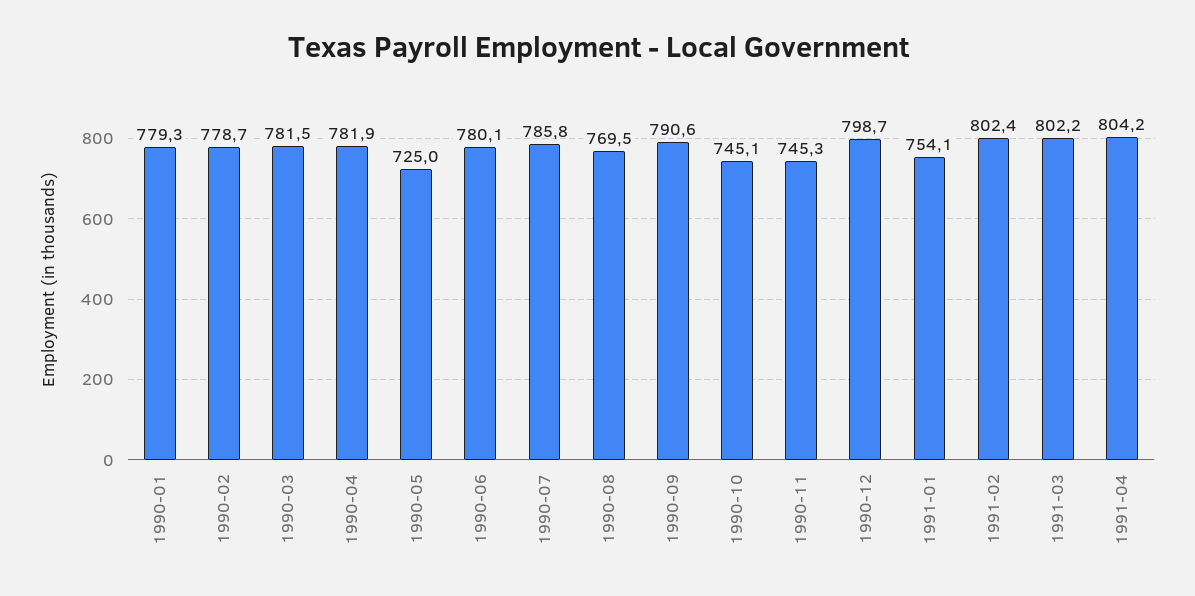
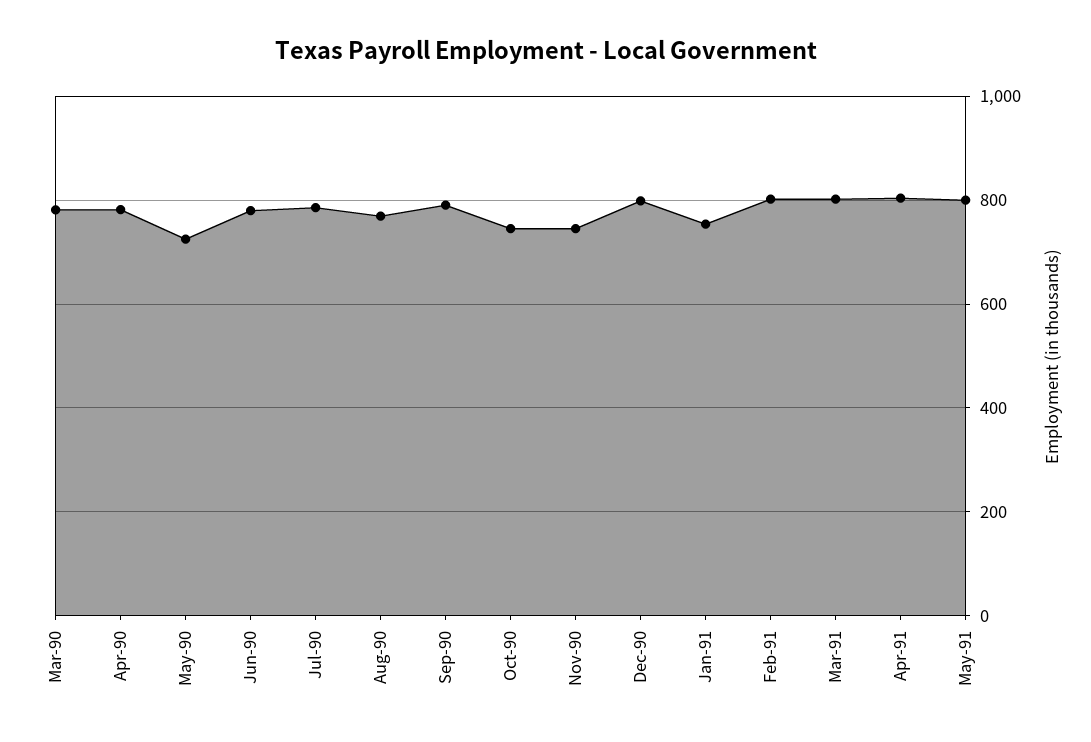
1990-01: 779.3 -> none
1990-02: 778.7 -> none
May-91: none -> 800

